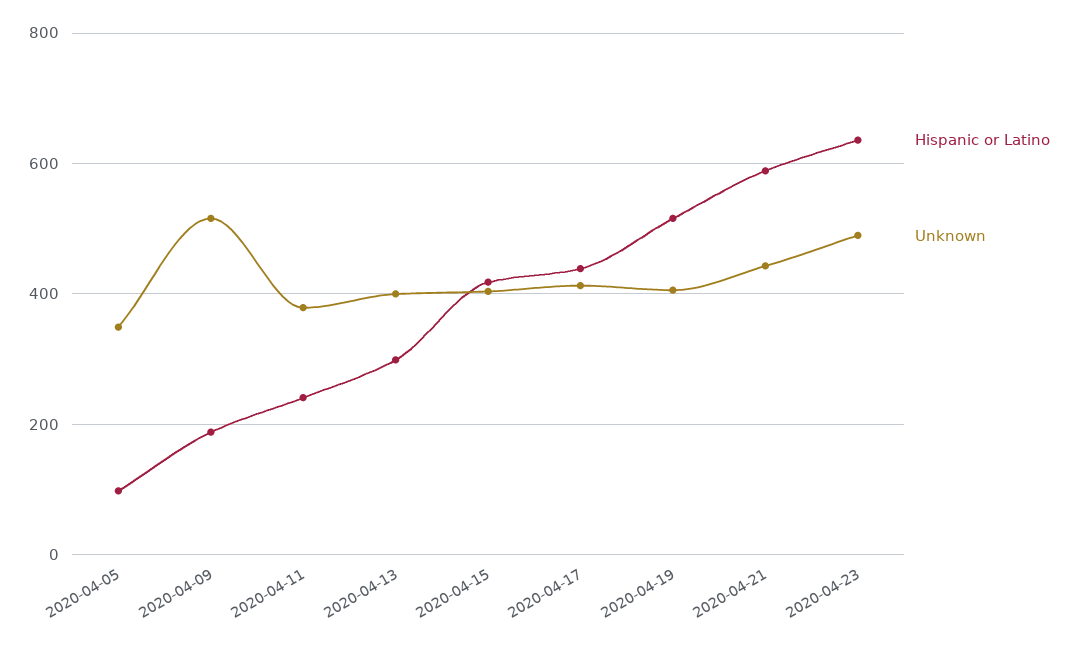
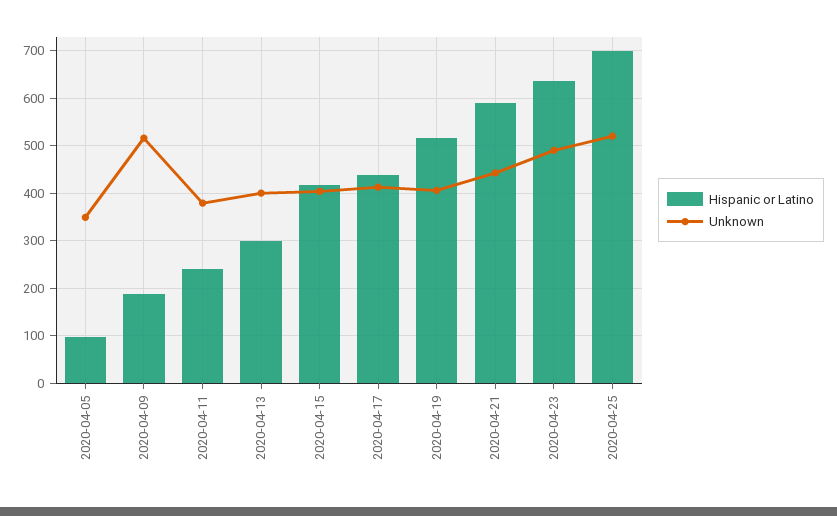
Hispanic or Latino, 2020-04-25: none -> 700
Unknown, 2020-04-25: none -> 520

